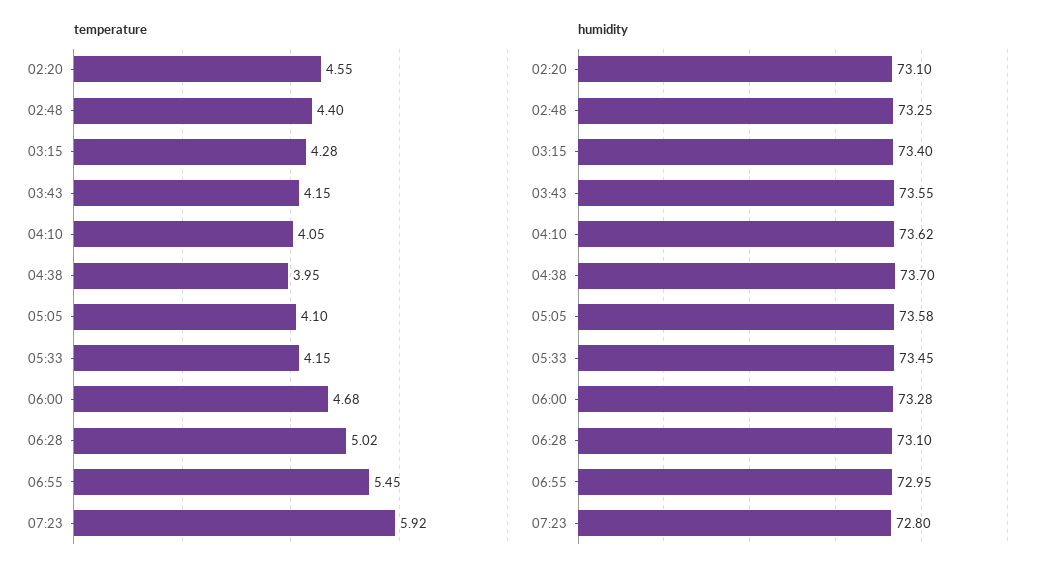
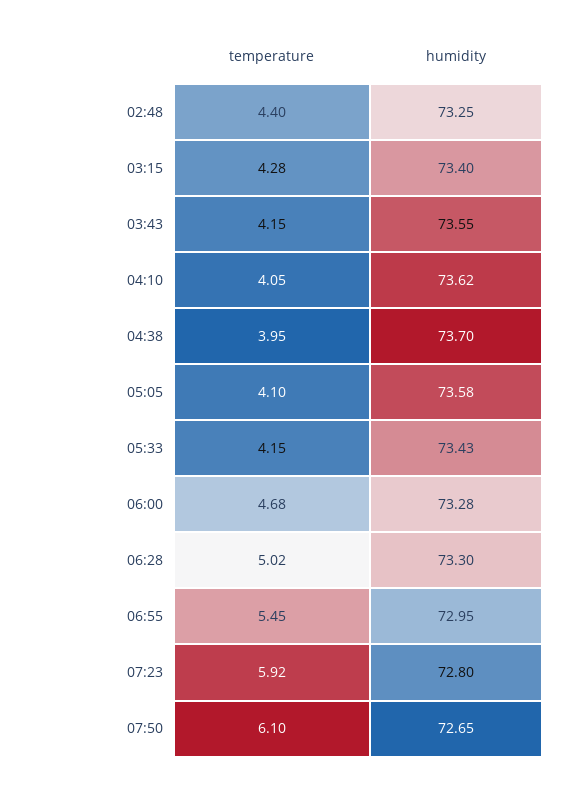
temperature, 02:20: 4.55 -> none
humidity, 02:20: 73.1 -> none
humidity, 05:33: 73.45 -> 73.43
humidity, 06:28: 73.1 -> 73.3
temperature, 07:50: none -> 6.1
humidity, 07:50: none -> 72.65

